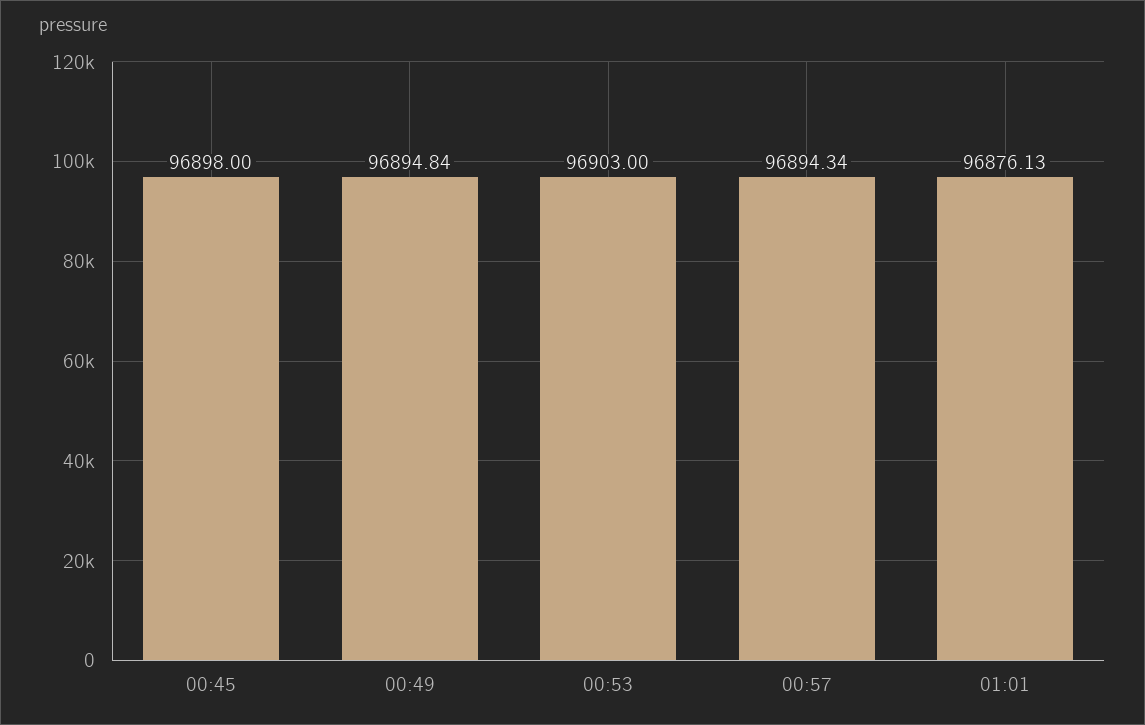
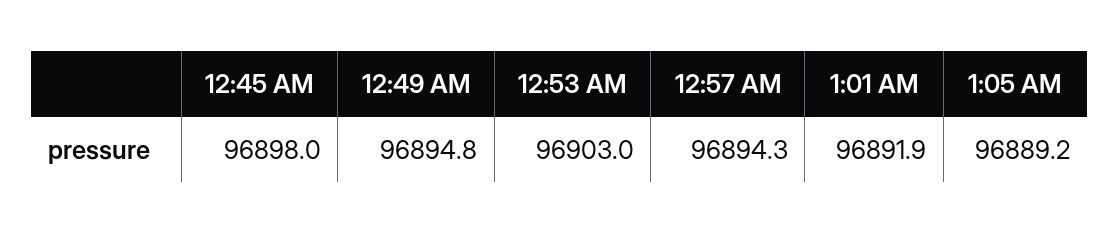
01:01: 96876.13 -> 96891.9
1:05 AM: none -> 96889.2

